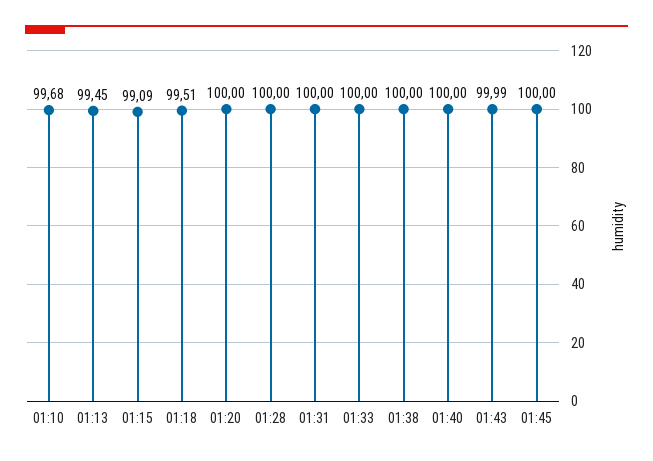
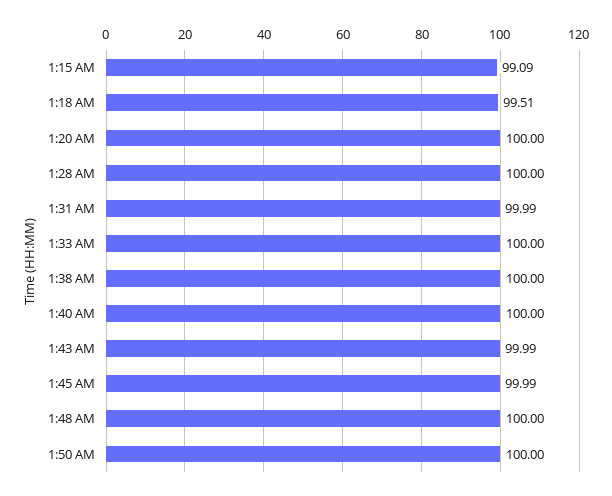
01:10: 99.68 -> none
01:13: 99.45 -> none
01:31: 100 -> 99.99
01:45: 100 -> 99.99
1:48 AM: none -> 100
1:50 AM: none -> 100

